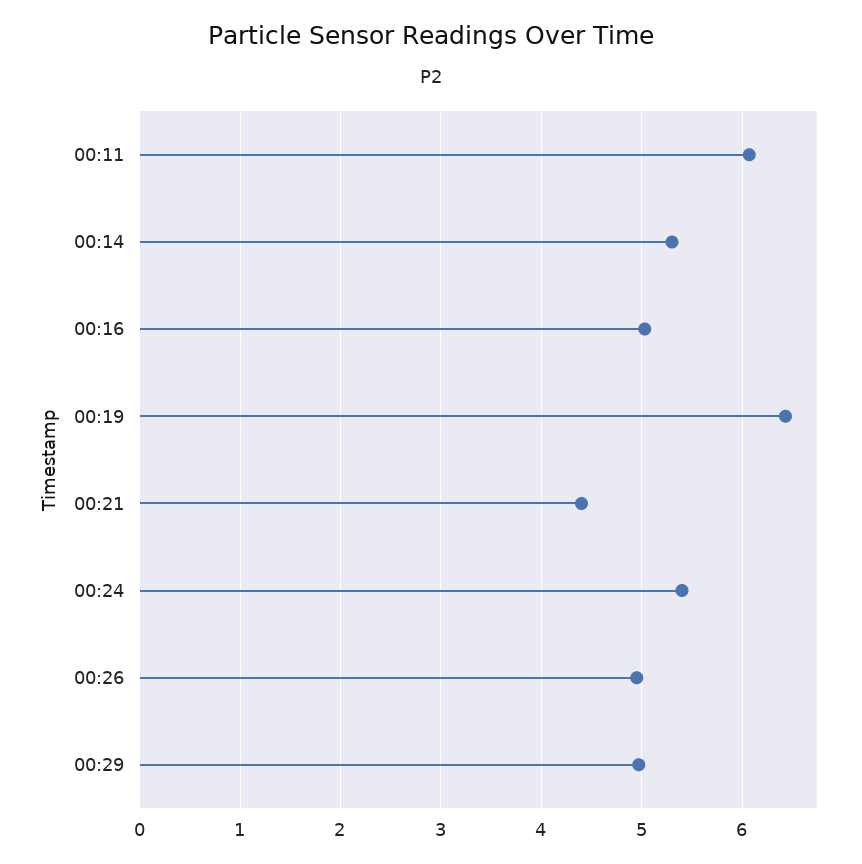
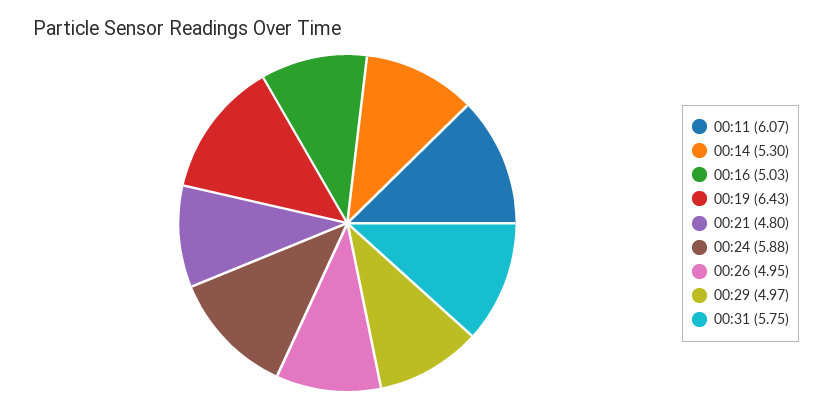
00:21: 4.4 -> 4.8
00:24: 5.4 -> 5.88
00:31: none -> 5.75

